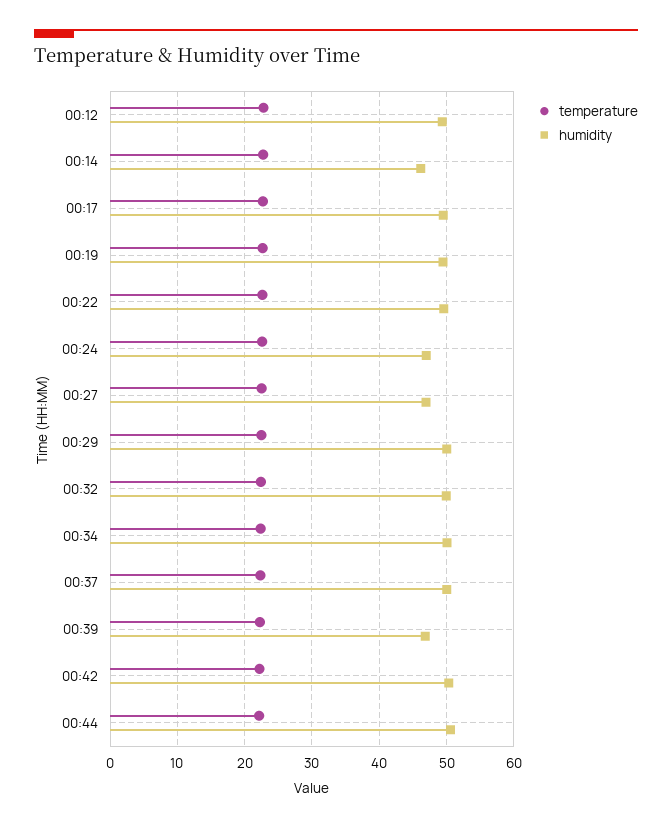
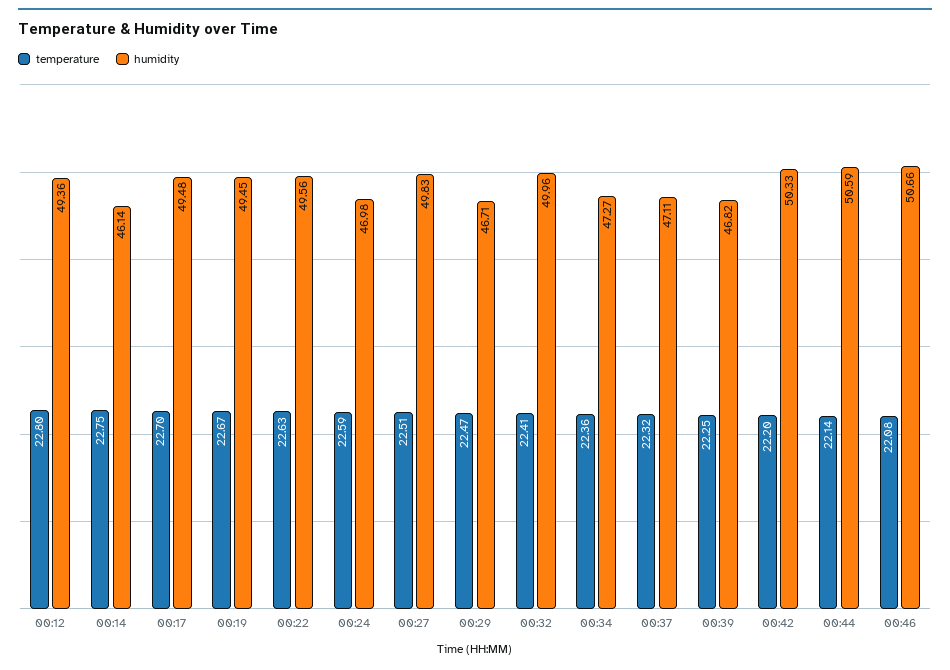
humidity, 00:27: 47 -> 49.83
humidity, 00:29: 50 -> 46.71
humidity, 00:34: 50 -> 47.27
humidity, 00:37: 50 -> 47.11
temperature, 00:46: none -> 22.08
humidity, 00:46: none -> 50.66

